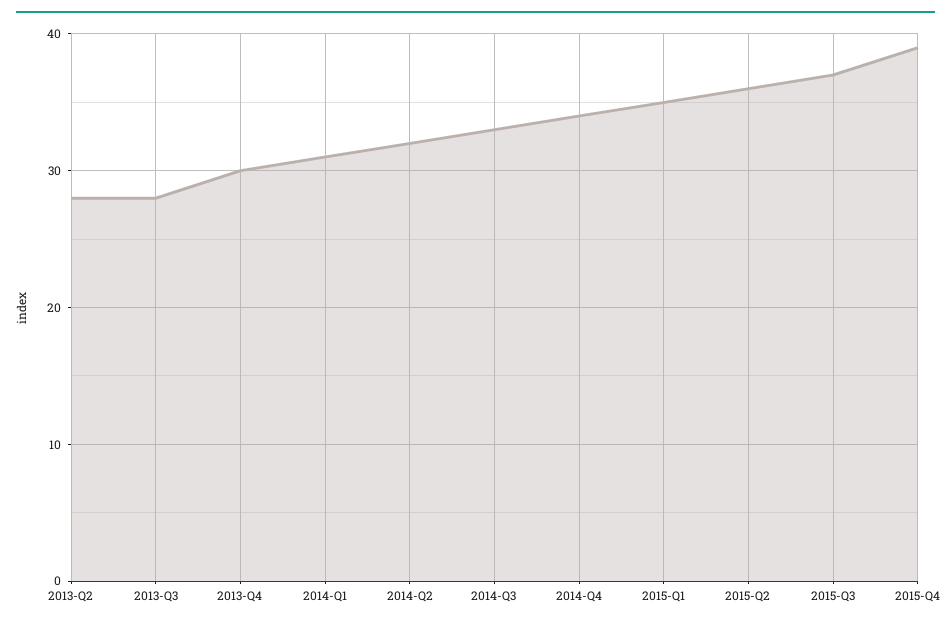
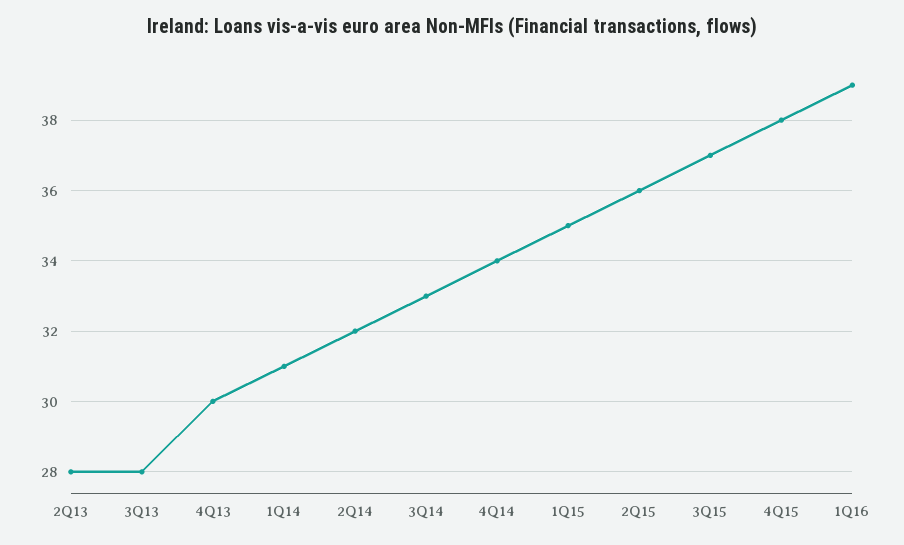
2015-Q4: 39 -> 38
1Q16: none -> 39

